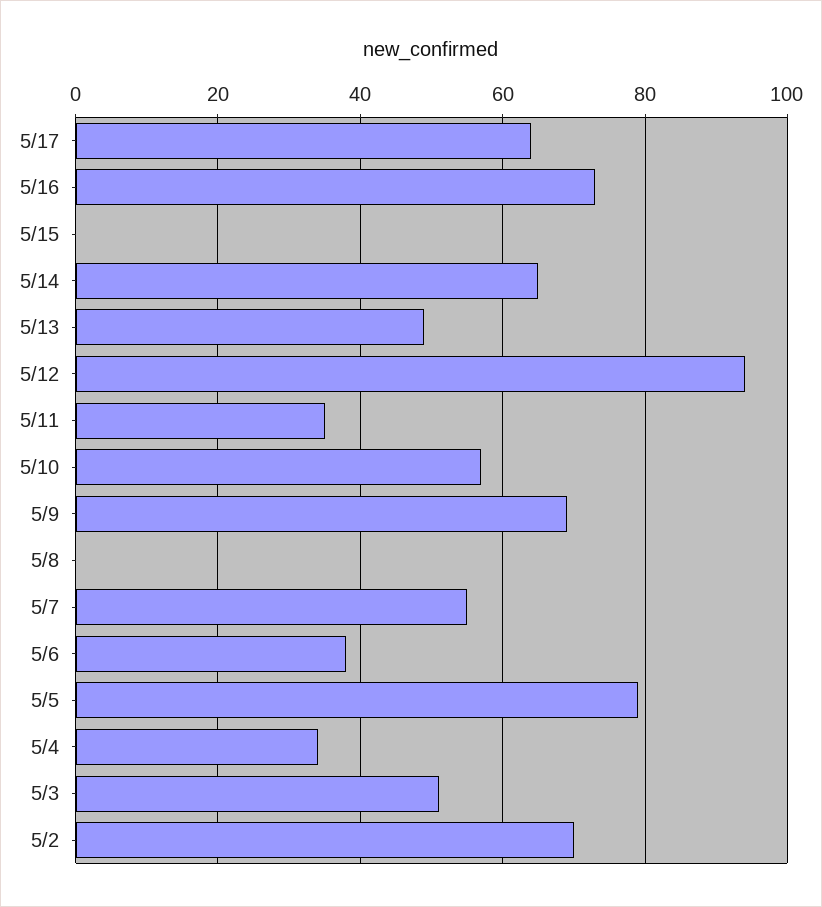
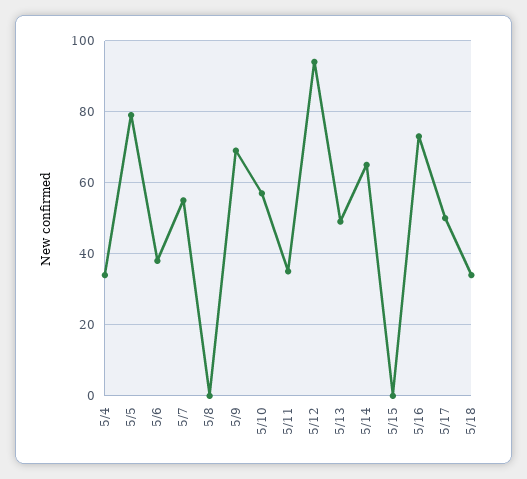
5/17: 65 -> 50
5/3: 50 -> none
5/2: 70 -> none
5/18: none -> 35

